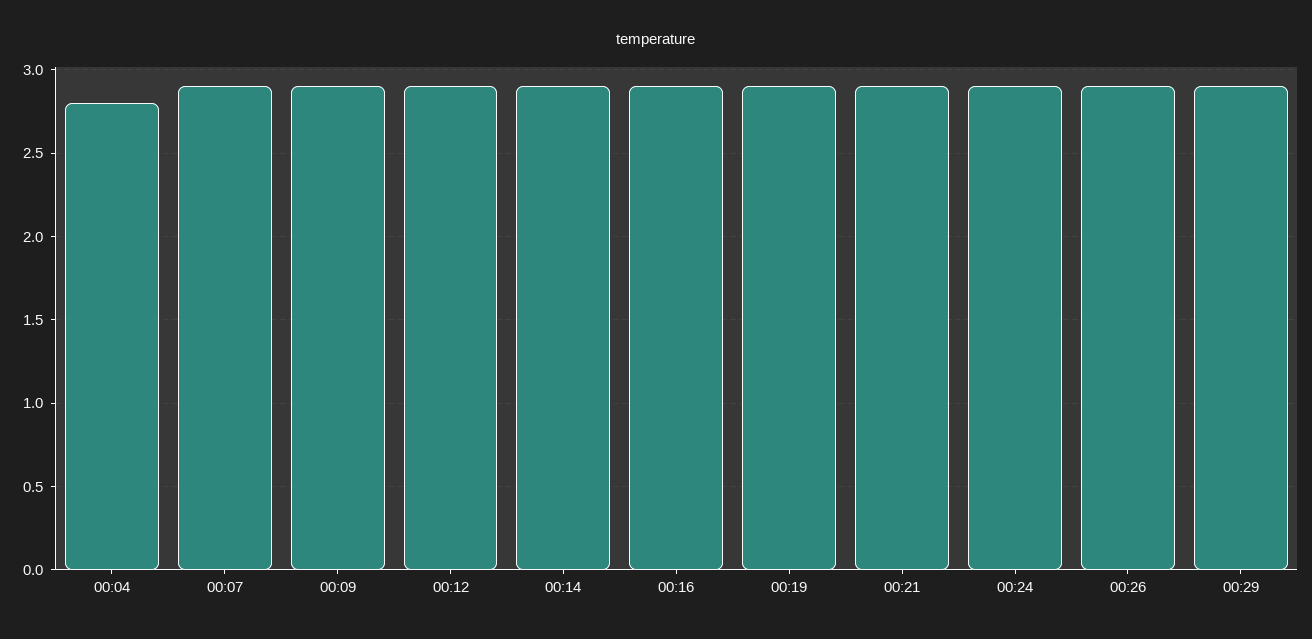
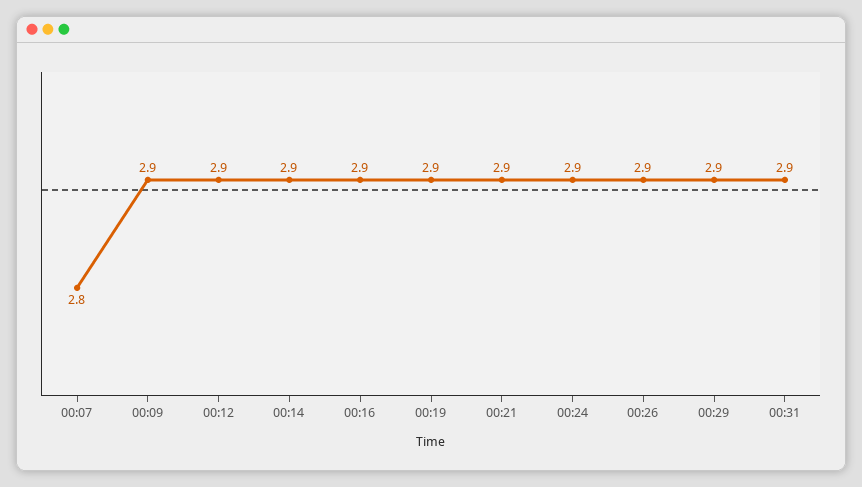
00:04: 2.8 -> none
00:07: 2.9 -> 2.8
00:31: none -> 2.9

